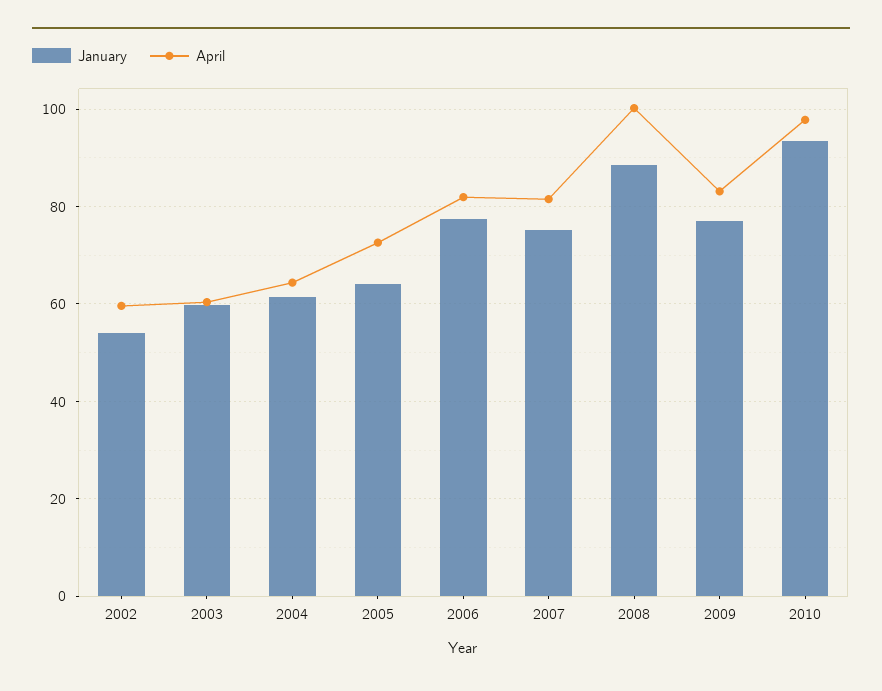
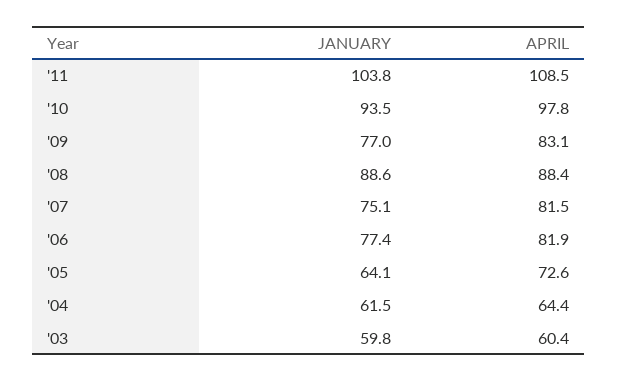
January, 2002: 54 -> none
April, 2002: 60 -> none
April, 2008: 100 -> 88.4
January, '11: none -> 103.8
April, '11: none -> 108.5

